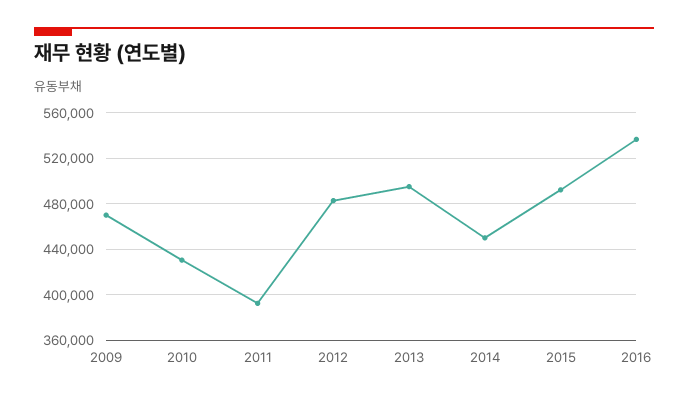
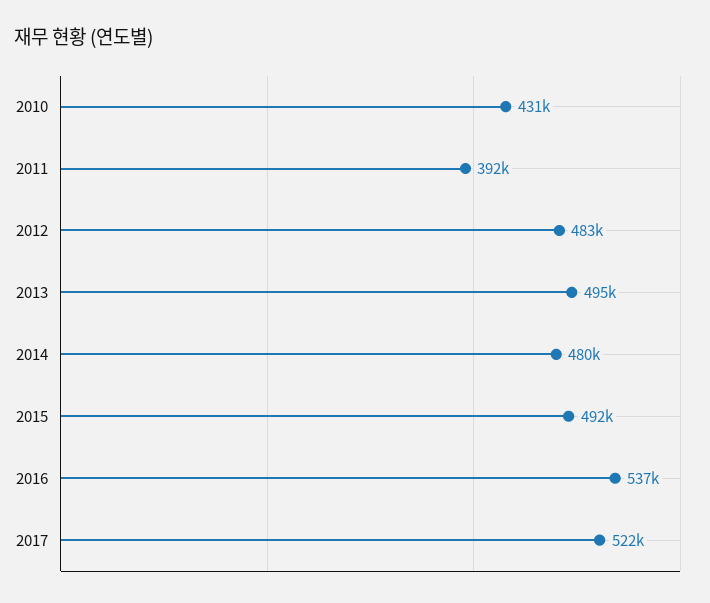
2009: 470000 -> none
2014: 450000 -> 480000
2017: none -> 522000

